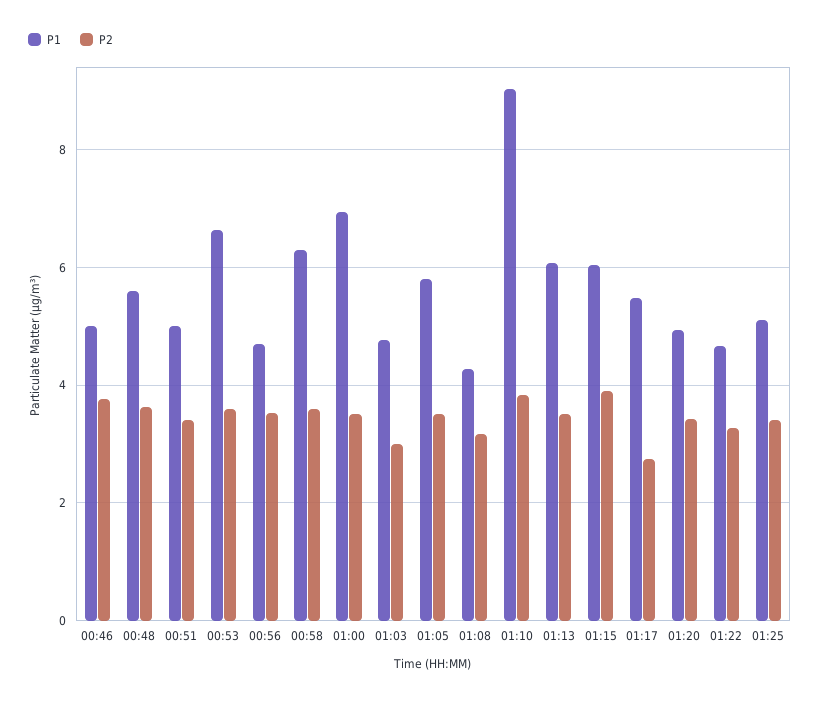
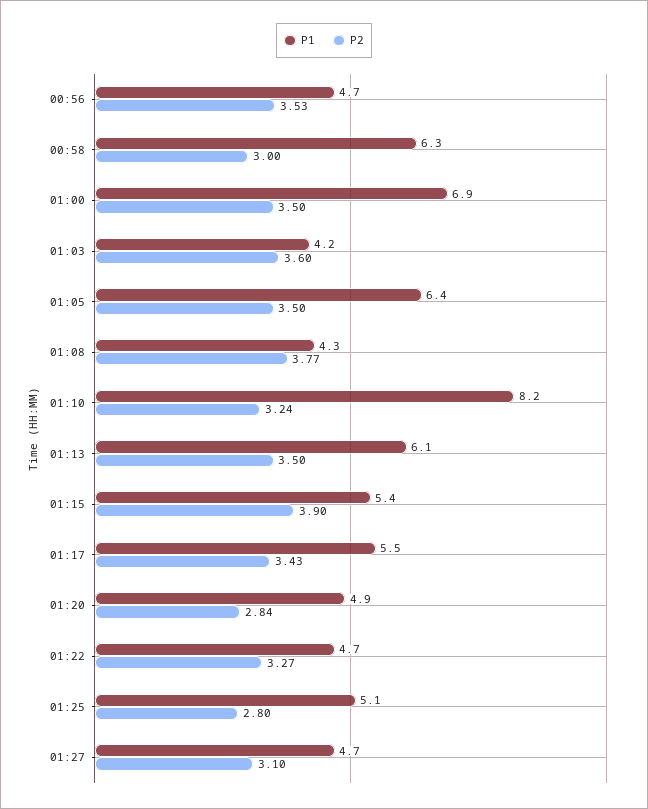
P1, 00:46: 5 -> none
P2, 00:46: 3.8 -> none
P1, 00:48: 5.6 -> none
P2, 00:48: 3.6 -> none
P1, 00:51: 5 -> none
P2, 00:51: 3.4 -> none
P1, 00:53: 6.6 -> none
P2, 00:53: 3.6 -> none
P2, 00:58: 3.6 -> 3
P1, 01:03: 4.8 -> 4.2
P2, 01:03: 3 -> 3.6
P1, 01:05: 5.8 -> 6.4
P2, 01:08: 3.2 -> 3.77
P1, 01:10: 9 -> 8.2
P2, 01:10: 3.8 -> 3.24
P1, 01:15: 6 -> 5.4
P2, 01:17: 2.8 -> 3.43
P2, 01:20: 3.4 -> 2.84
P2, 01:25: 3.4 -> 2.8
P1, 01:27: none -> 4.7
P2, 01:27: none -> 3.1

